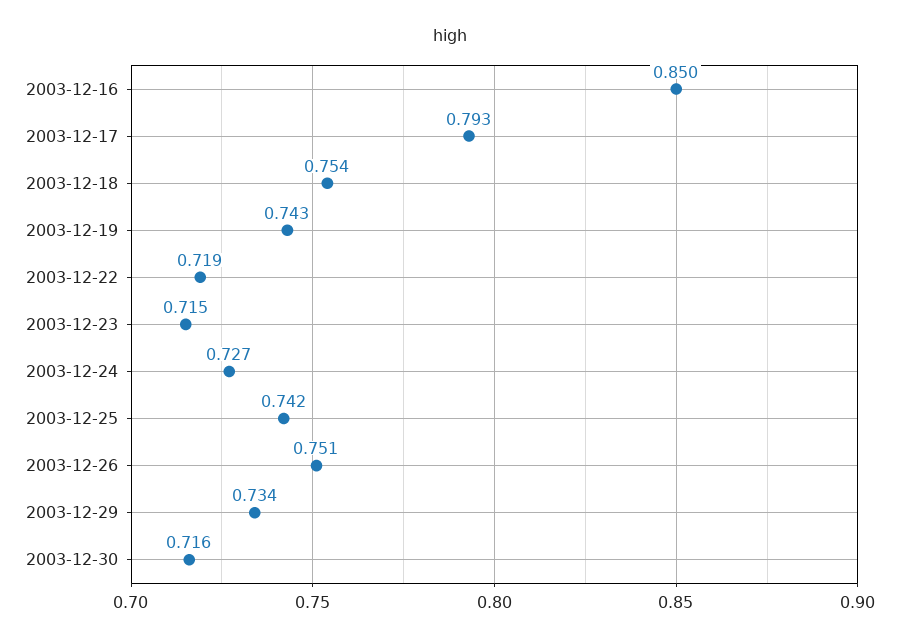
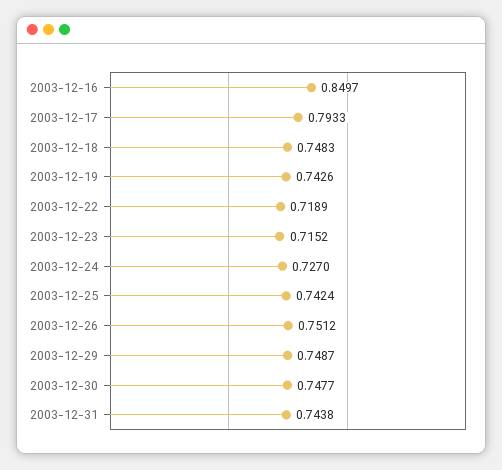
2003-12-18: 0.754 -> 0.7483
2003-12-29: 0.734 -> 0.7487
2003-12-30: 0.716 -> 0.7477
2003-12-31: none -> 0.7438

